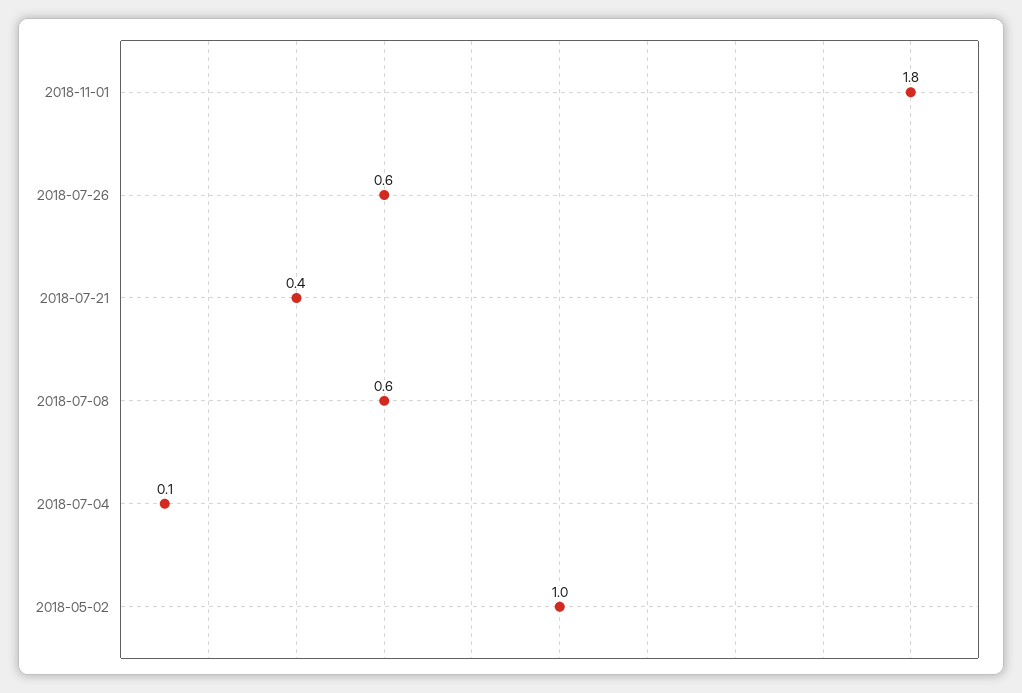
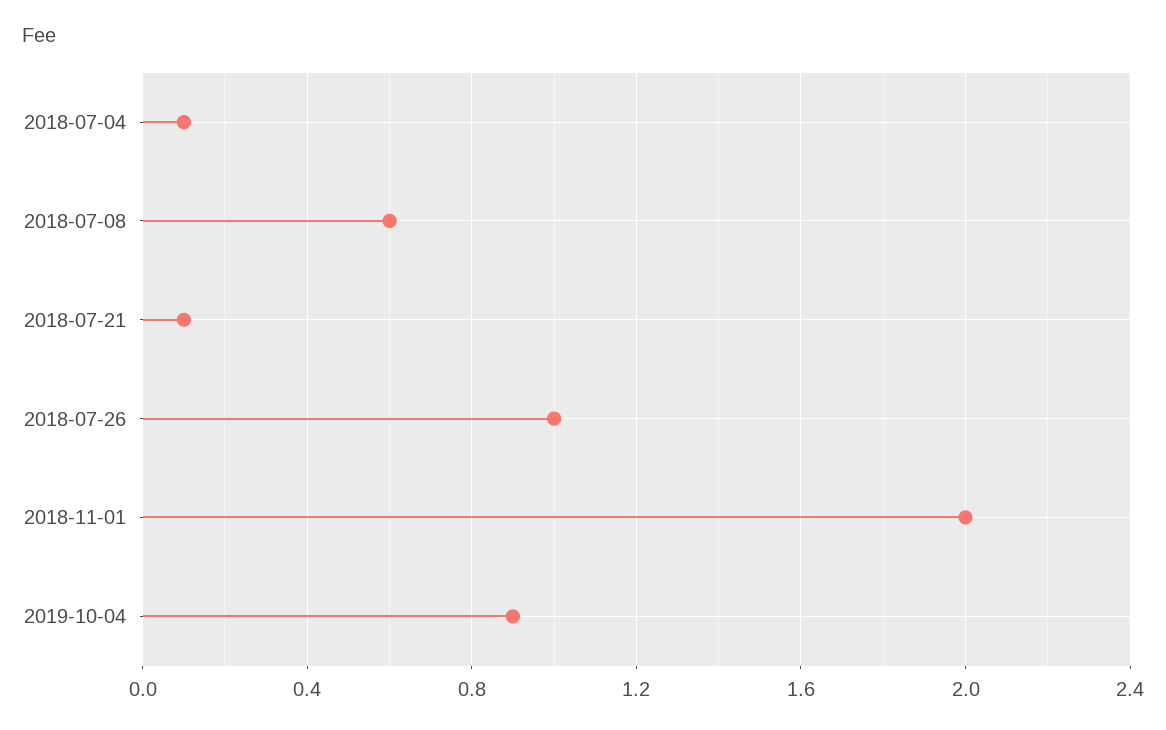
2018-11-01: 1.8 -> 2
2018-07-26: 0.6 -> 1
2018-07-21: 0.4 -> 0.1
2018-05-02: 1 -> none
2019-10-04: none -> 0.9

